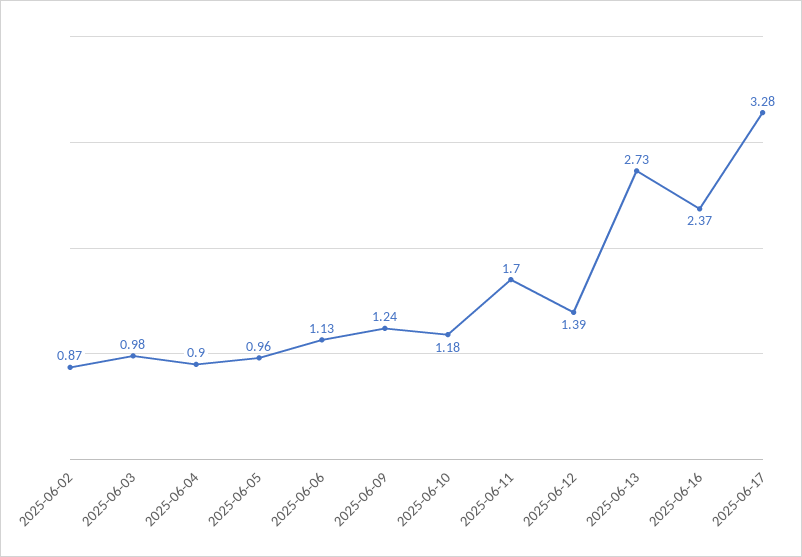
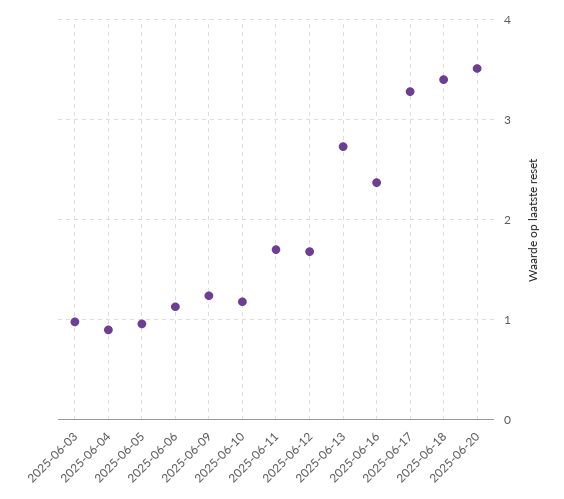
2025-06-02: 0.87 -> none
2025-06-12: 1.39 -> 1.7
2025-06-18: none -> 3.4
2025-06-20: none -> 3.5

